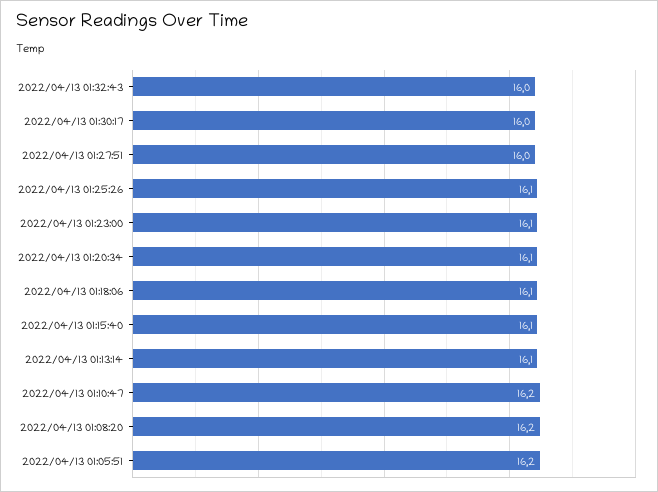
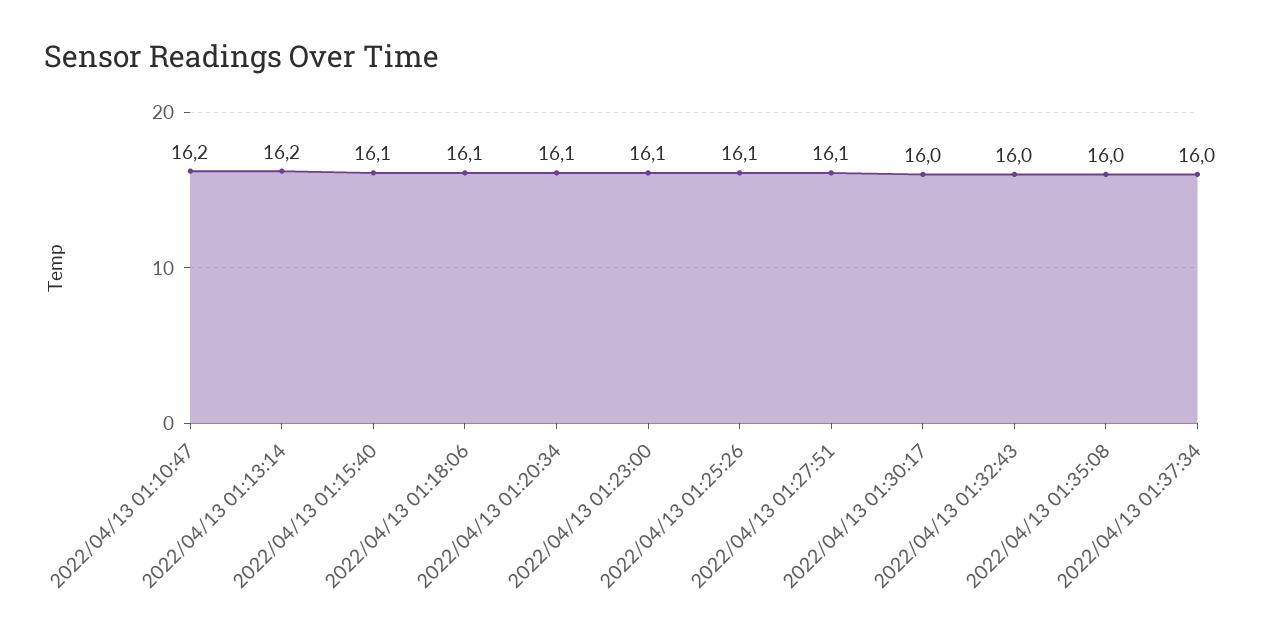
2022/04/13 01:27:51: 16 -> 16.1
2022/04/13 01:13:14: 16.1 -> 16.2
2022/04/13 01:08:20: 16.2 -> none
2022/04/13 01:05:51: 16.2 -> none
2022/04/13 01:35:08: none -> 16
2022/04/13 01:37:34: none -> 16

